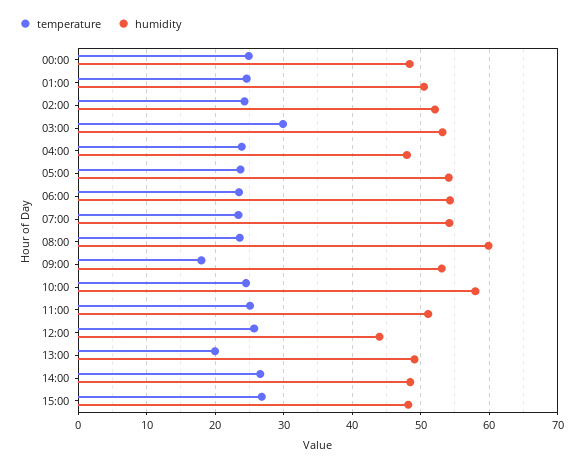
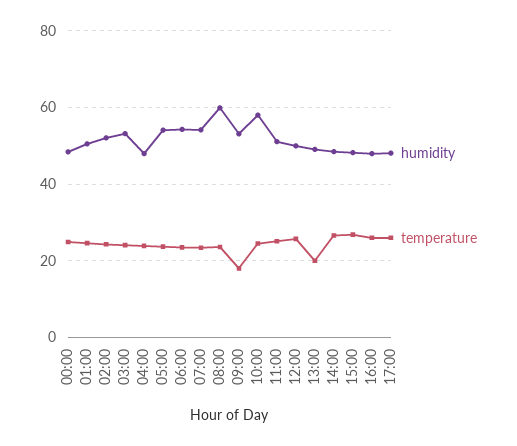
temperature, 03:00: 30 -> 24
humidity, 12:00: 44 -> 50
humidity, 16:00: none -> 48
temperature, 16:00: none -> 26
humidity, 17:00: none -> 48
temperature, 17:00: none -> 26

